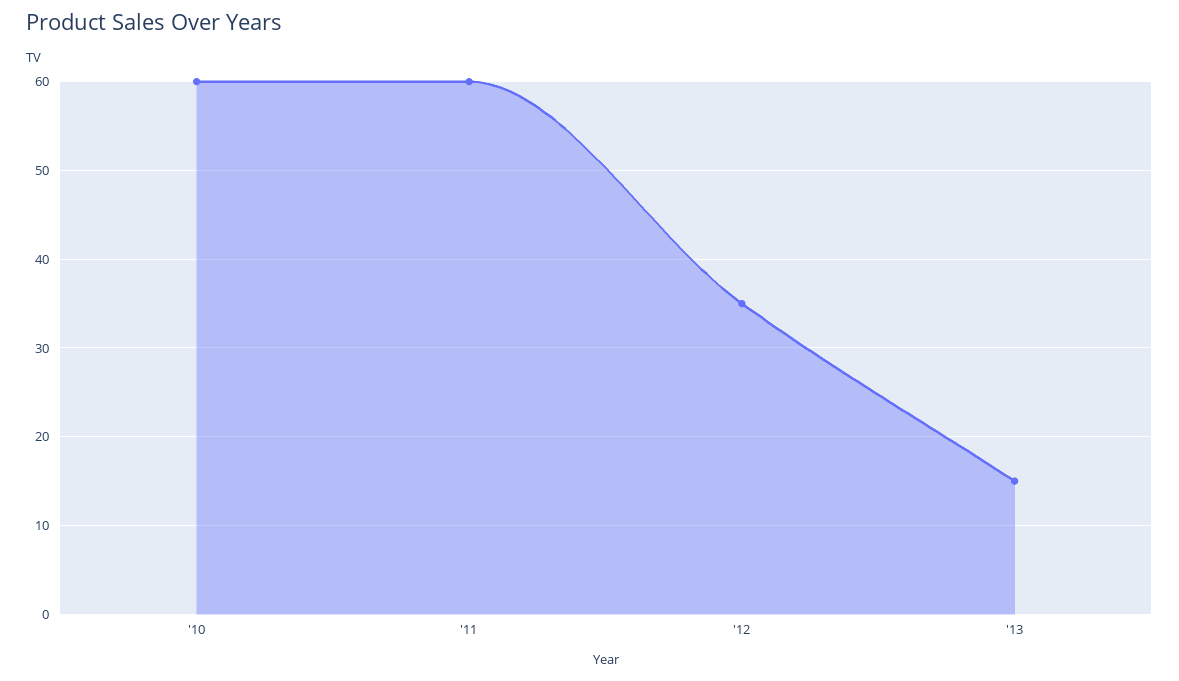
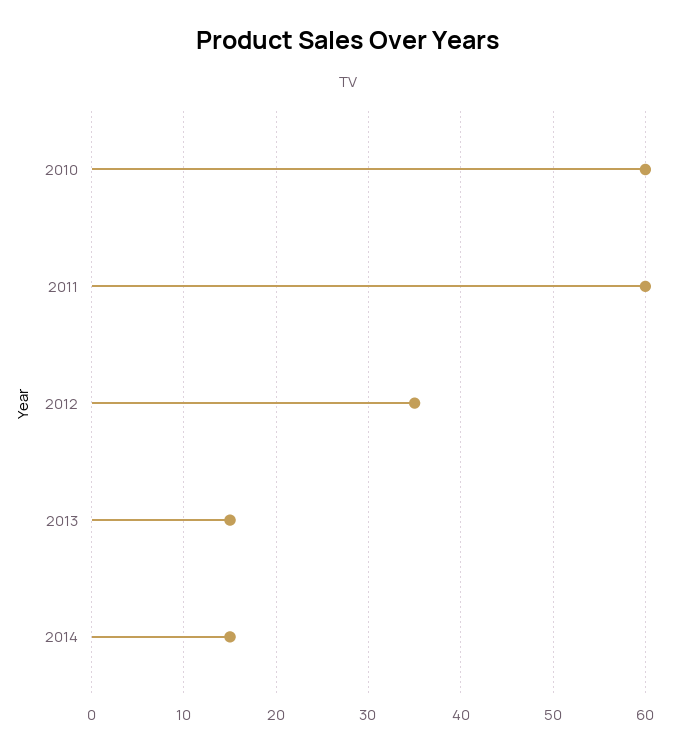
2014: none -> 15

